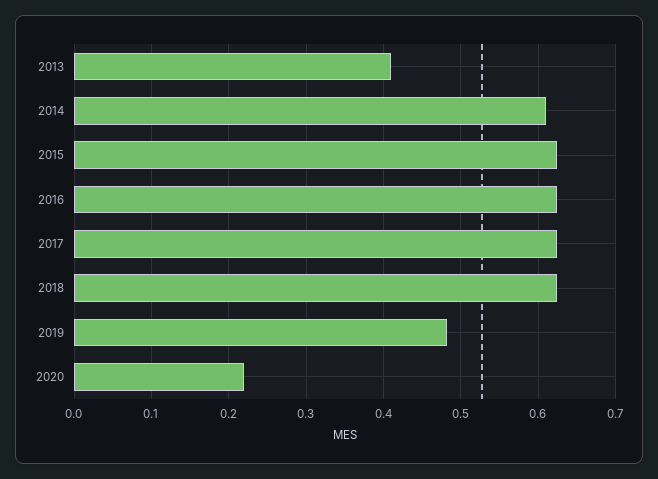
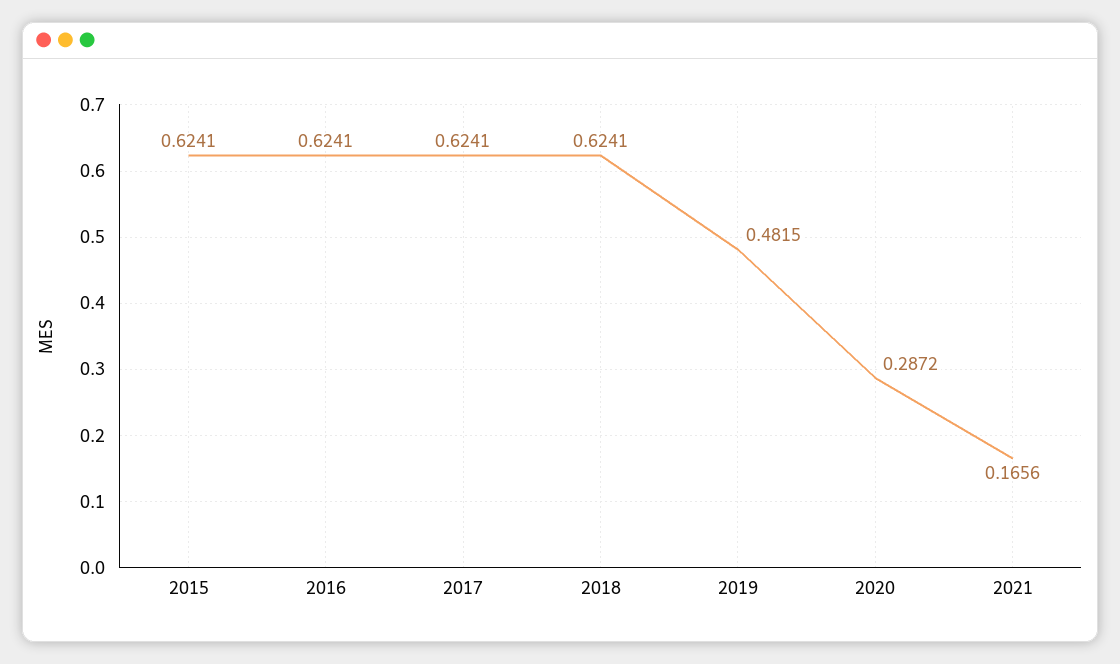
2013: 0.41 -> none
2014: 0.61 -> none
2020: 0.22 -> 0.2872
2021: none -> 0.1656

